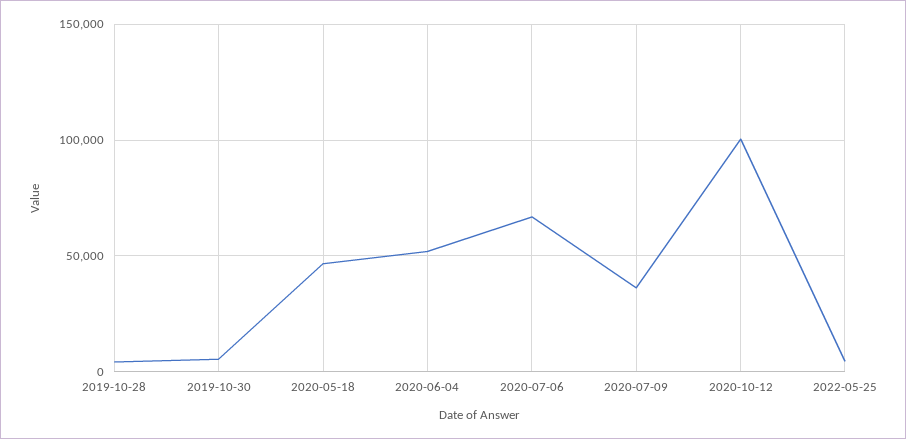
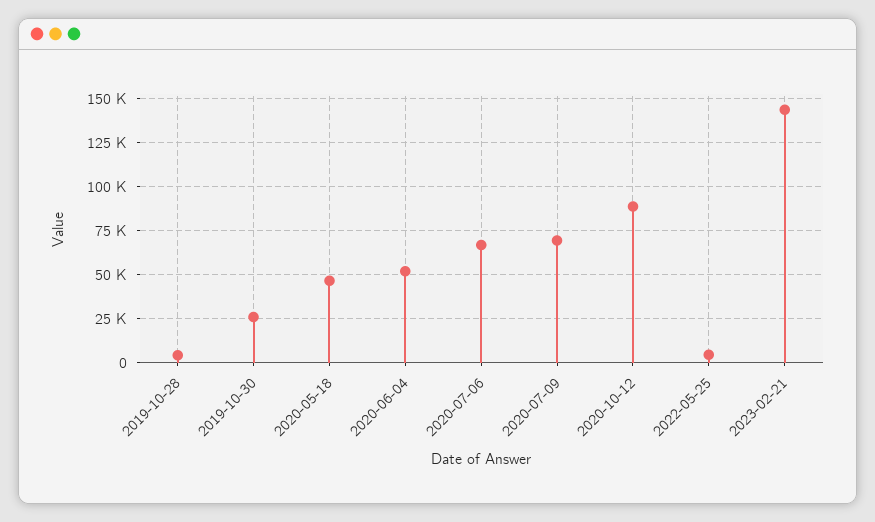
2019-10-30: 5000 -> 25000
2020-07-09: 35000 -> 70000
2020-10-12: 100000 -> 90000
2023-02-21: none -> 145000

